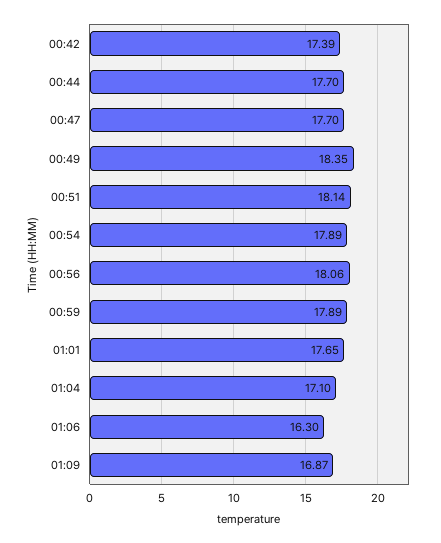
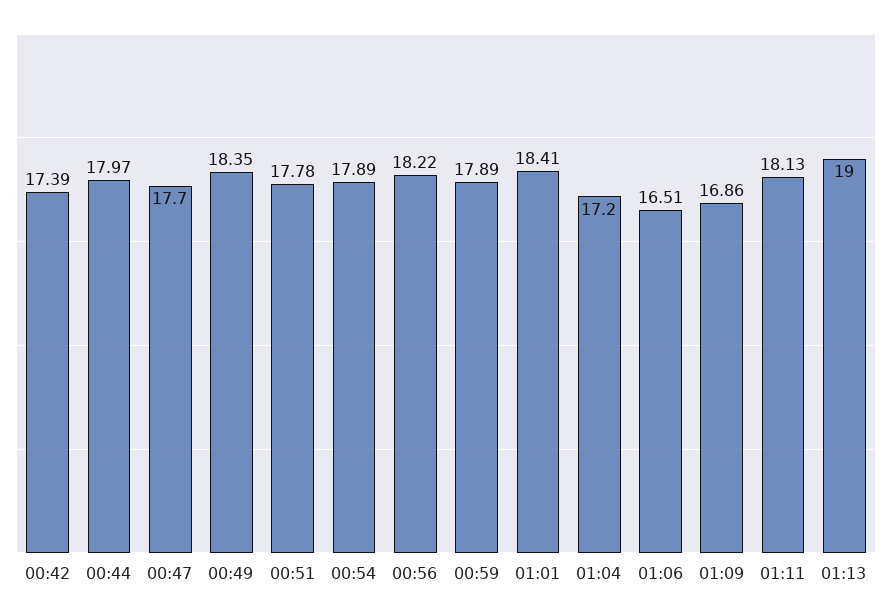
00:44: 17.7 -> 17.97
00:51: 18.14 -> 17.78
00:56: 18.06 -> 18.22
01:01: 17.65 -> 18.41
01:04: 17.1 -> 17.2
01:06: 16.3 -> 16.51
01:09: 16.87 -> 16.86
01:11: none -> 18.13
01:13: none -> 19

